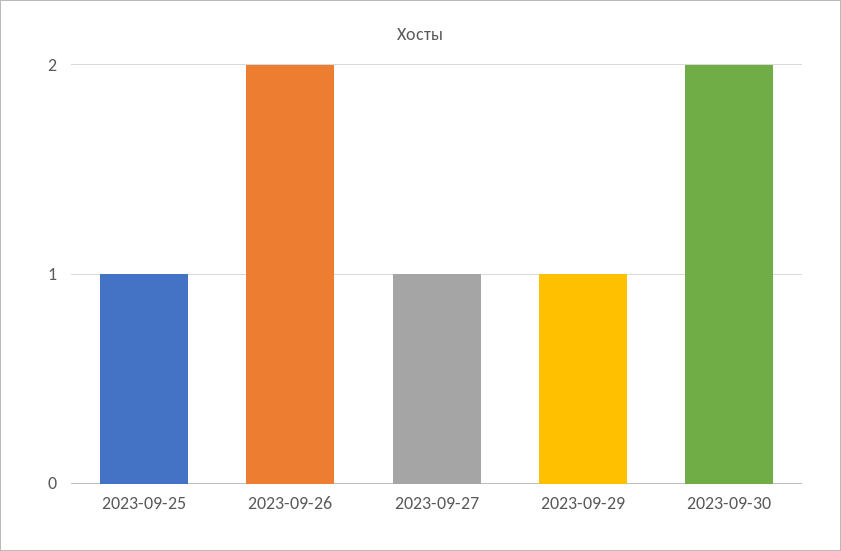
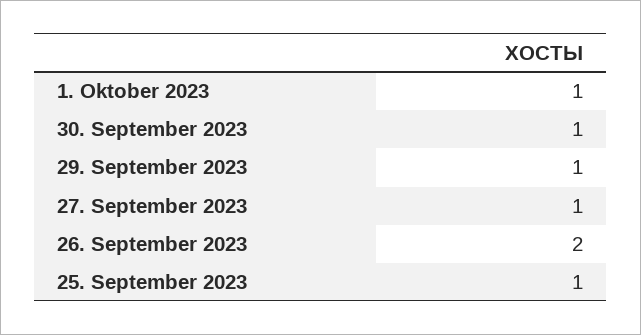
2023-09-30: 2 -> 1
1. Oktober 2023: none -> 1

